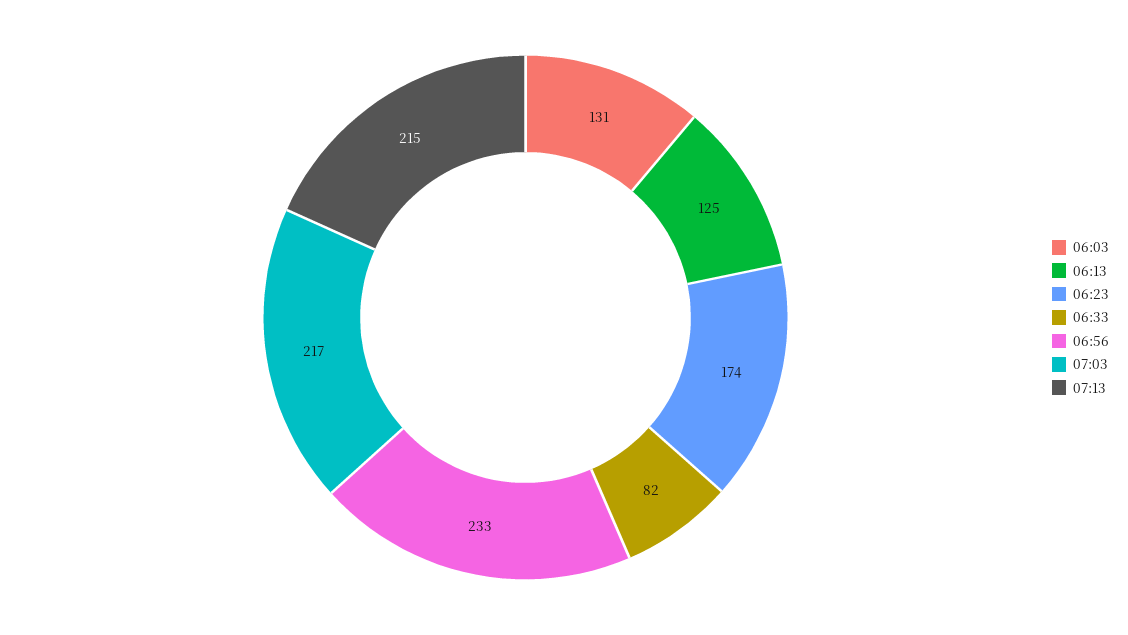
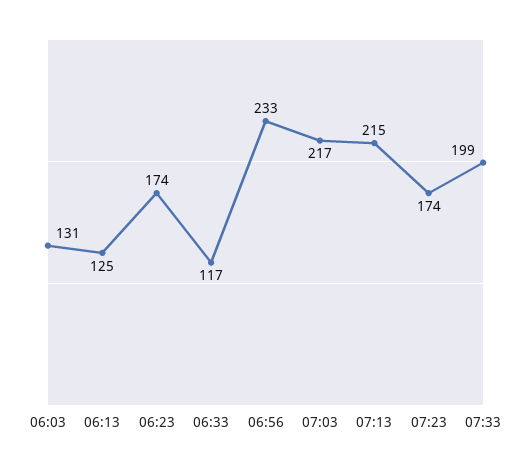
06:33: 82 -> 117
07:23: none -> 174
07:33: none -> 199

